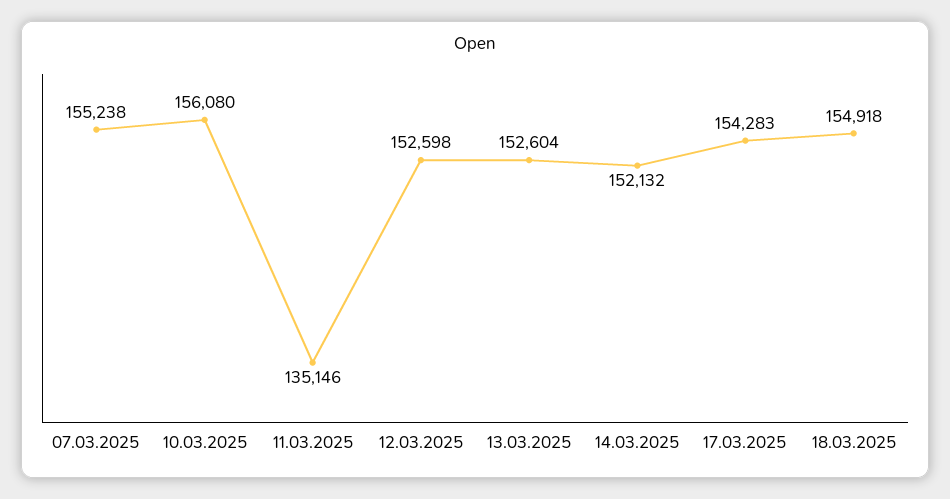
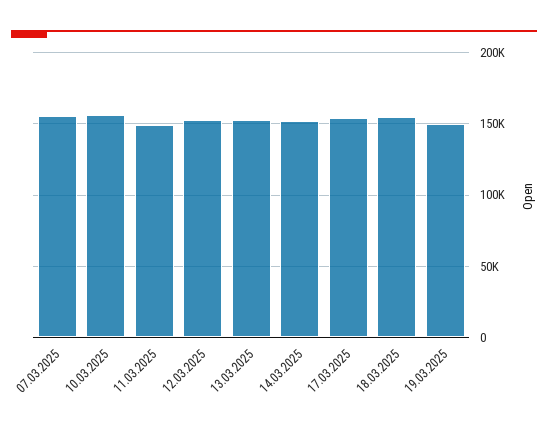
11.03.2025: 135146 -> 150000
19.03.2025: none -> 150000

